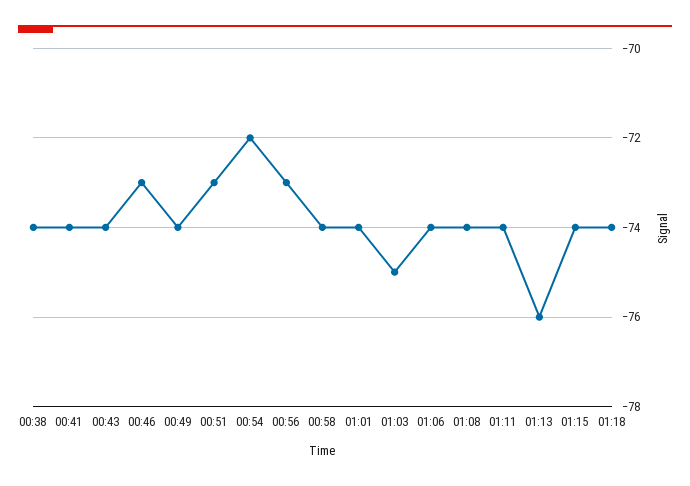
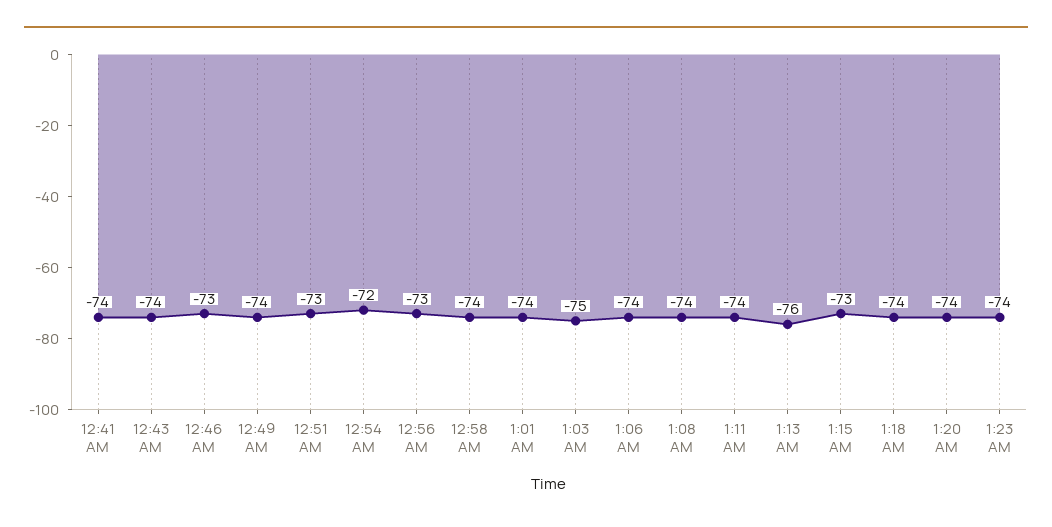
00:38: -74 -> none
01:15: -74 -> -73
1:20 AM: none -> -74
1:23 AM: none -> -74

